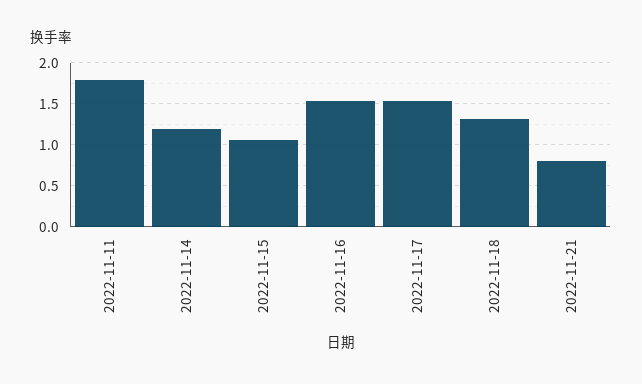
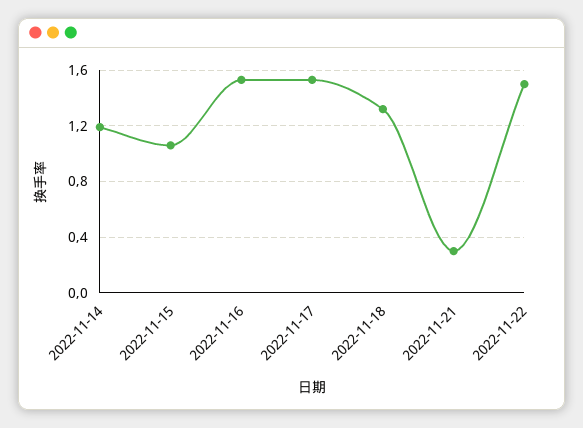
2022-11-11: 1.8 -> none
2022-11-21: 0.8 -> 0.3
2022-11-22: none -> 1.5

